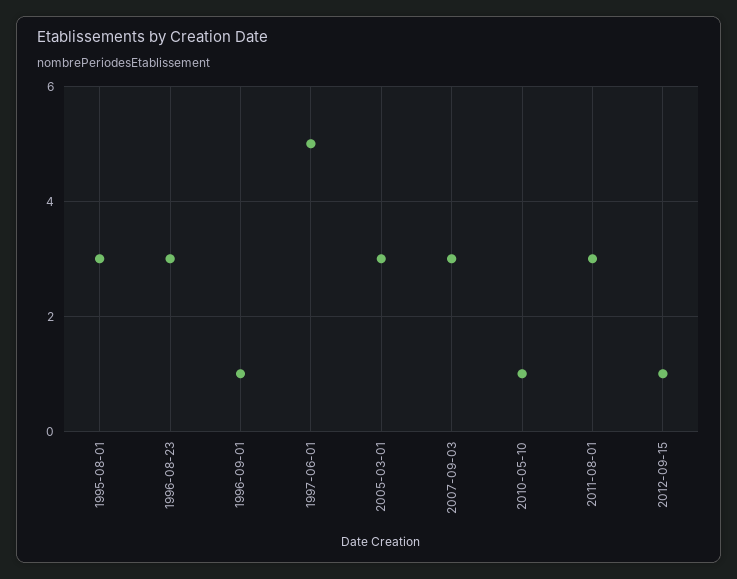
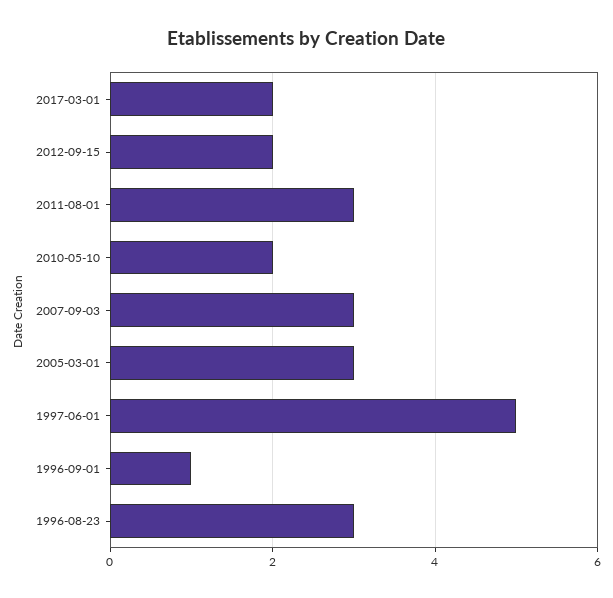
1995-08-01: 3 -> none
2010-05-10: 1 -> 2
2012-09-15: 1 -> 2
2017-03-01: none -> 2

